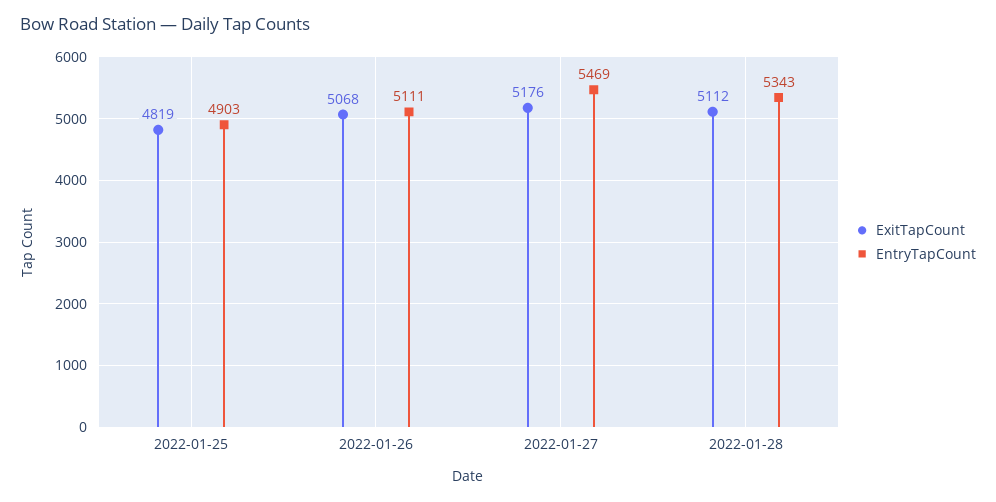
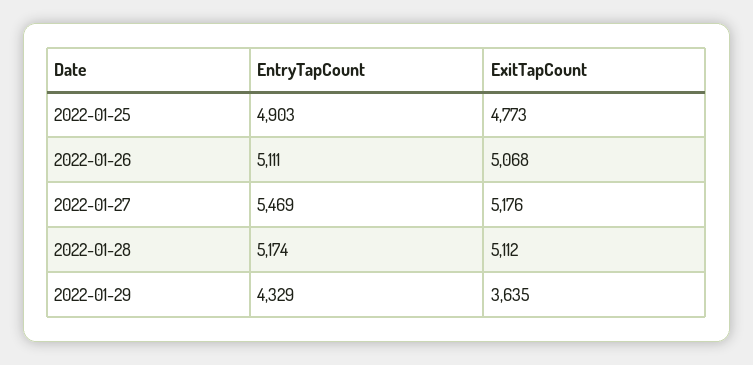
ExitTapCount, 2022-01-25: 4819 -> 4773
EntryTapCount, 2022-01-28: 5343 -> 5174
EntryTapCount, 2022-01-29: none -> 4329
ExitTapCount, 2022-01-29: none -> 3635

